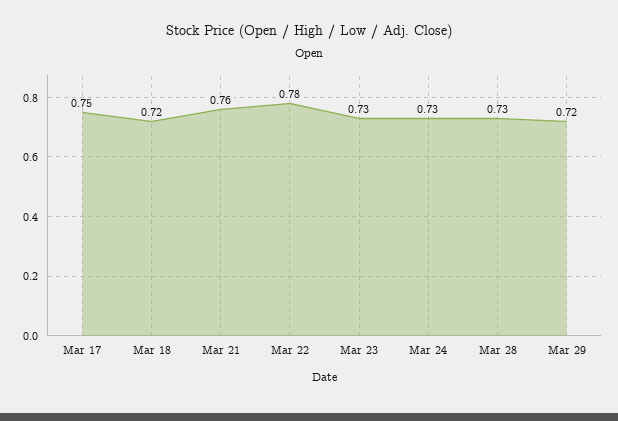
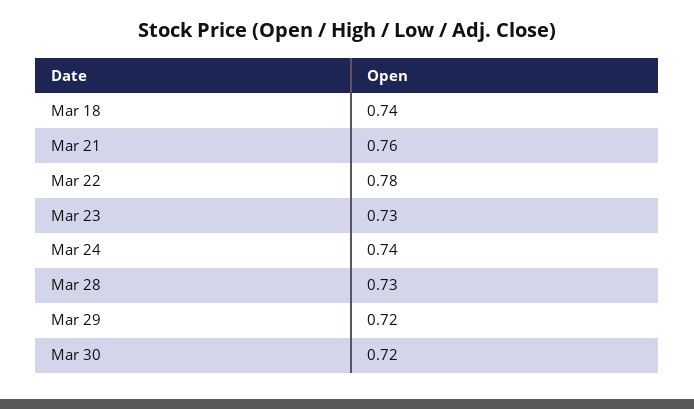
Mar 17: 0.75 -> none
Mar 18: 0.72 -> 0.74
Mar 24: 0.73 -> 0.74
Mar 30: none -> 0.72

